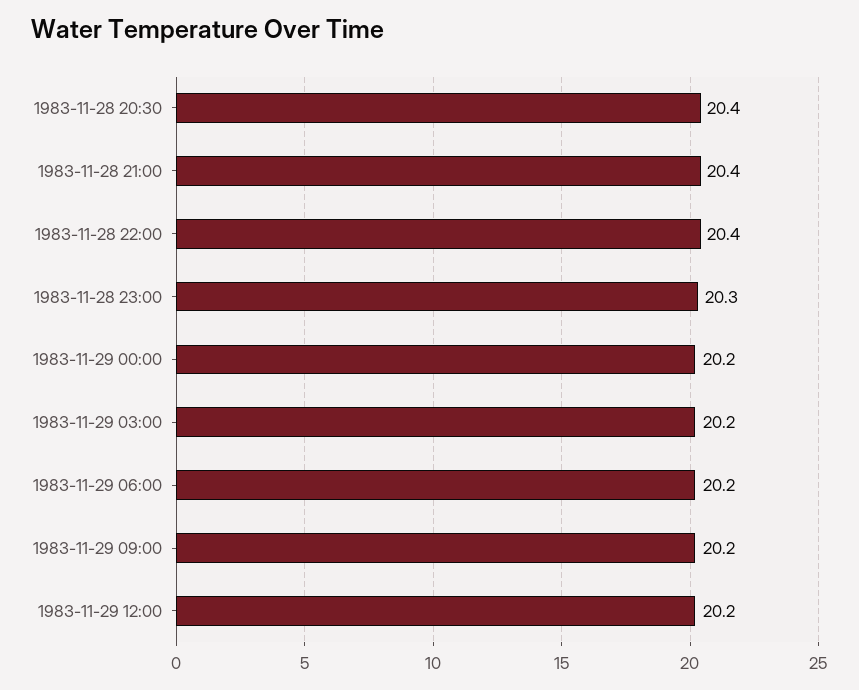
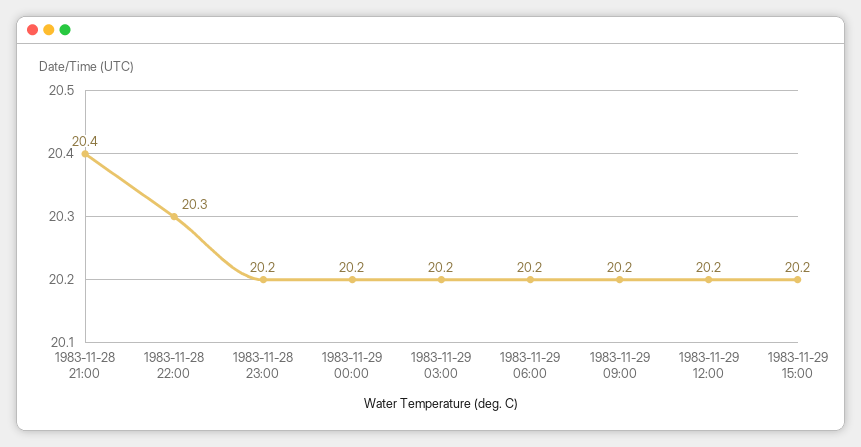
1983-11-28 20:30: 20.4 -> none
1983-11-28 22:00: 20.4 -> 20.3
1983-11-28 23:00: 20.3 -> 20.2
1983-11-29 15:00: none -> 20.2

